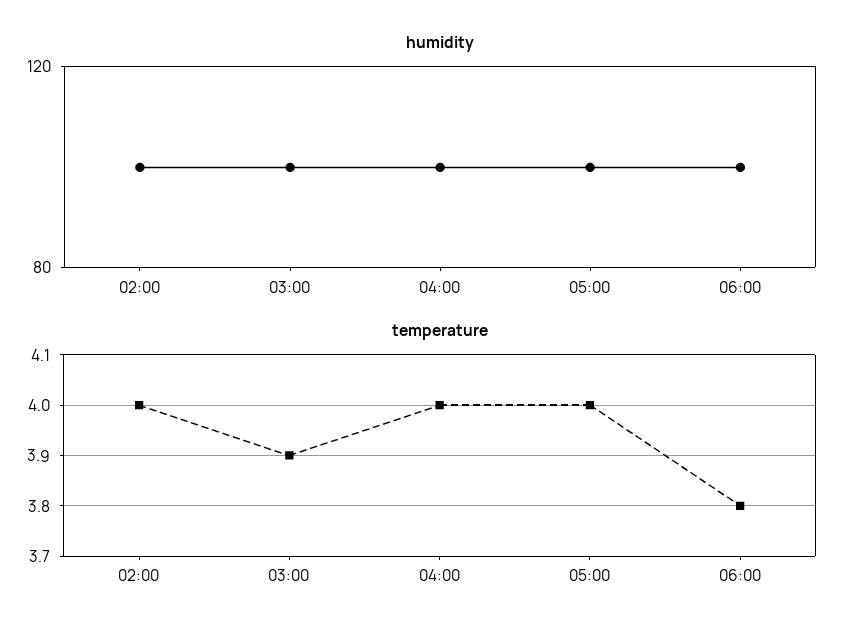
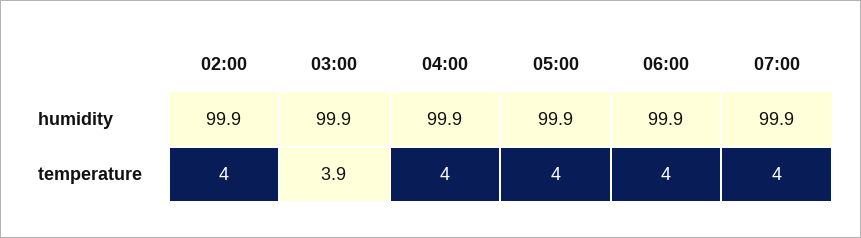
temperature, 06:00: 3.8 -> 4
humidity, 07:00: none -> 99.9
temperature, 07:00: none -> 4

